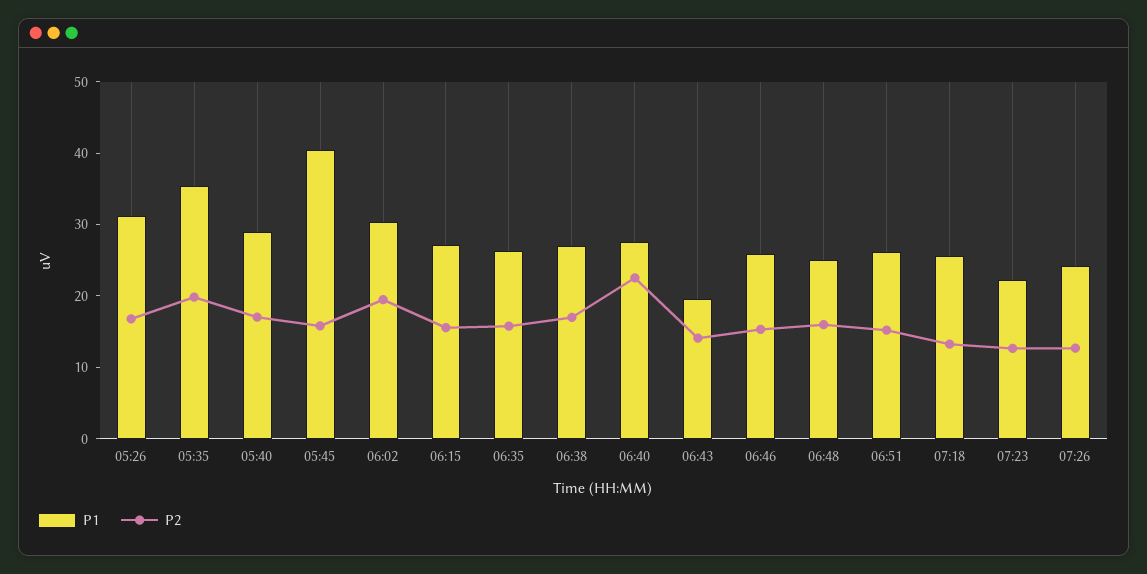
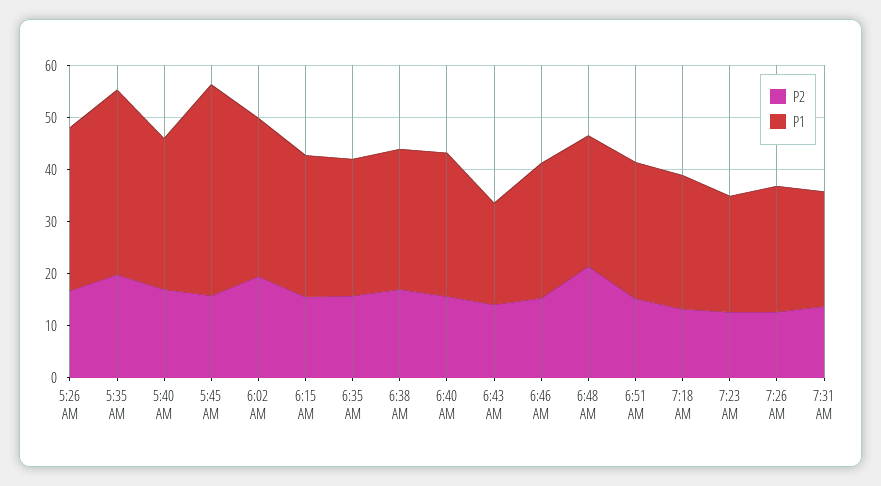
P2, 06:40: 22 -> 16
P2, 06:48: 16 -> 22
P2, 7:31 AM: none -> 14
P1, 7:31 AM: none -> 22

